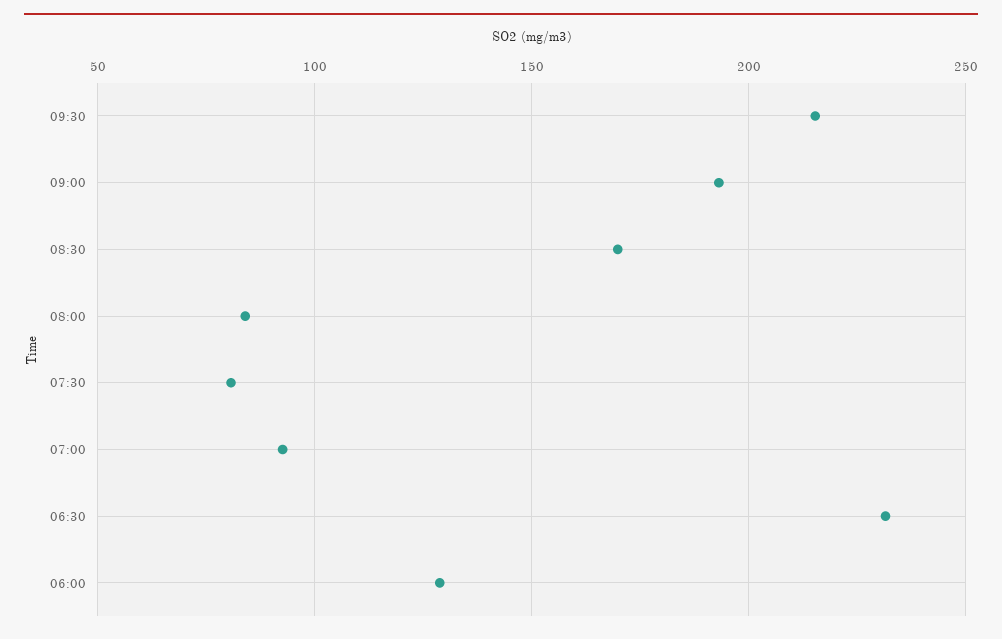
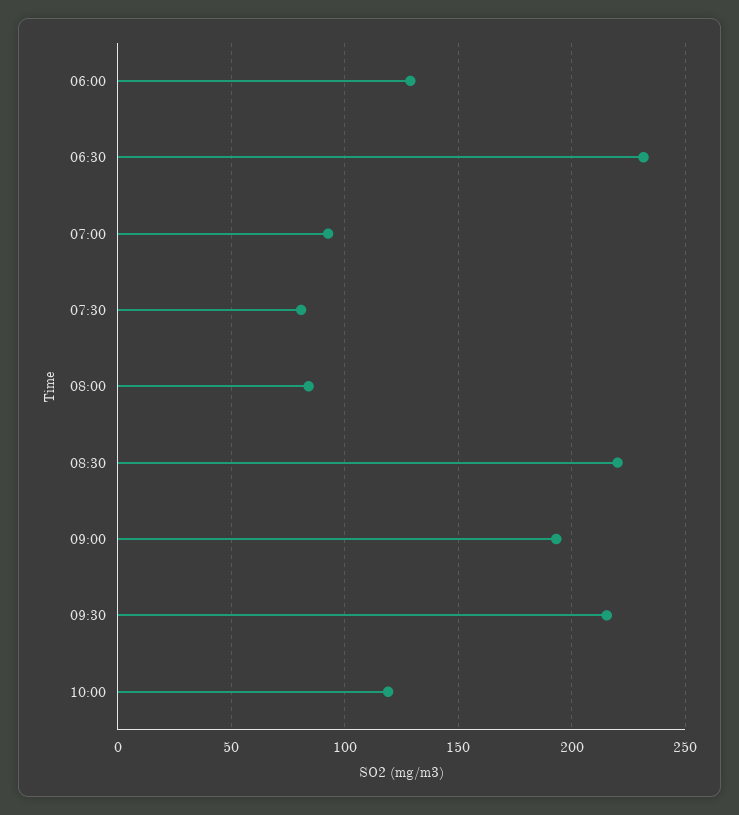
08:30: 170 -> 220
10:00: none -> 120

